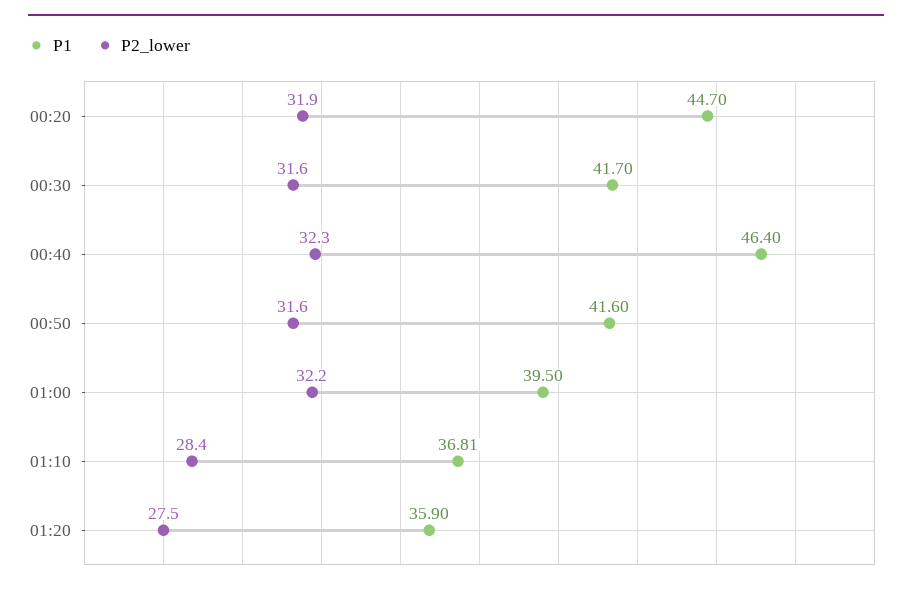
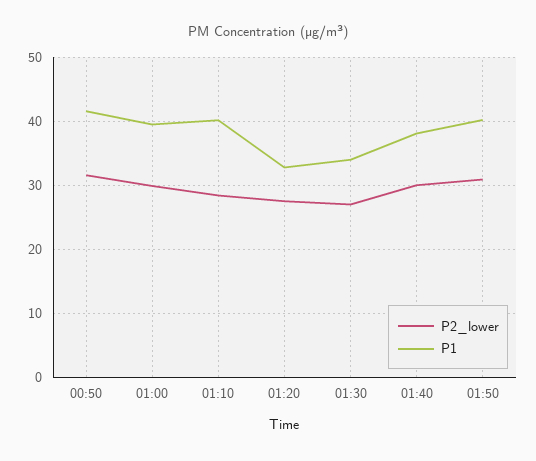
P1, 00:20: 44.7 -> none
P2_lower, 00:20: 31.9 -> none
P1, 00:30: 41.7 -> none
P2_lower, 00:30: 31.6 -> none
P1, 00:40: 46.4 -> none
P2_lower, 00:40: 32.3 -> none
P2_lower, 01:00: 32.2 -> 30
P1, 01:10: 36.81 -> 40
P1, 01:20: 35.9 -> 33
P2_lower, 01:30: none -> 27
P1, 01:30: none -> 34
P2_lower, 01:40: none -> 30
P1, 01:40: none -> 38
P2_lower, 01:50: none -> 31
P1, 01:50: none -> 40

